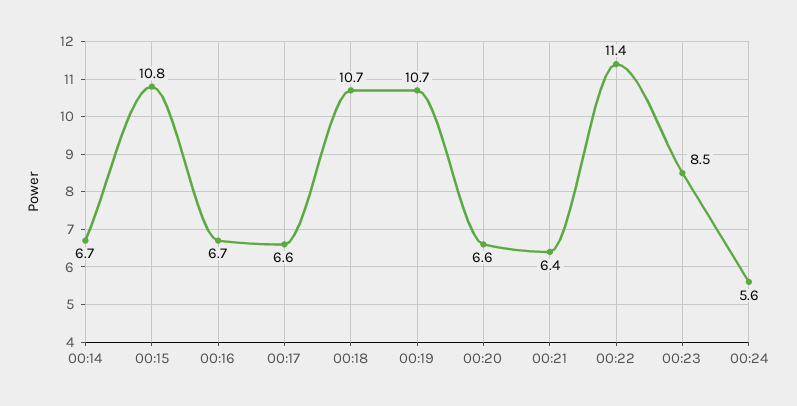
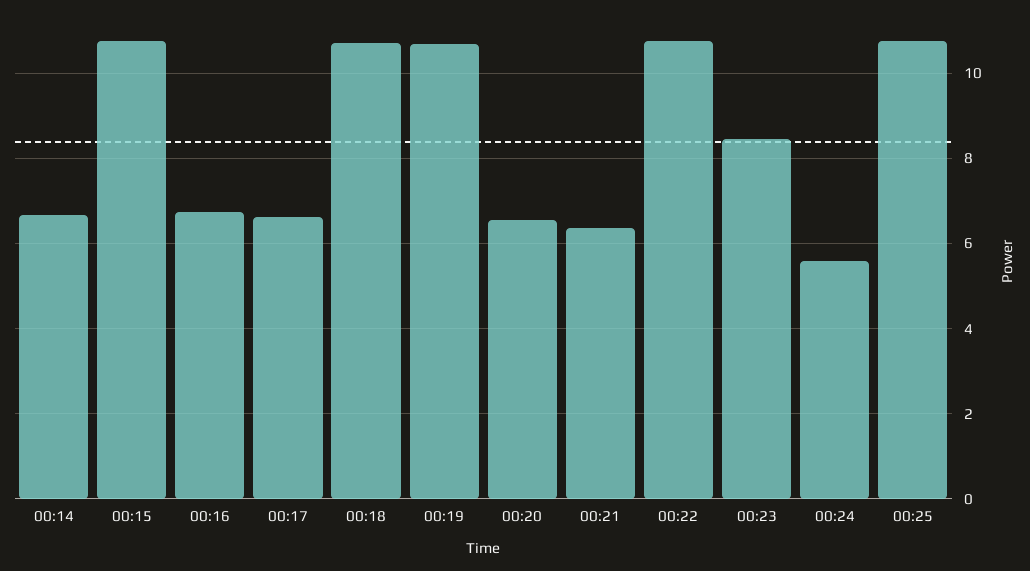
00:22: 11.4 -> 10.8
00:25: none -> 10.8

